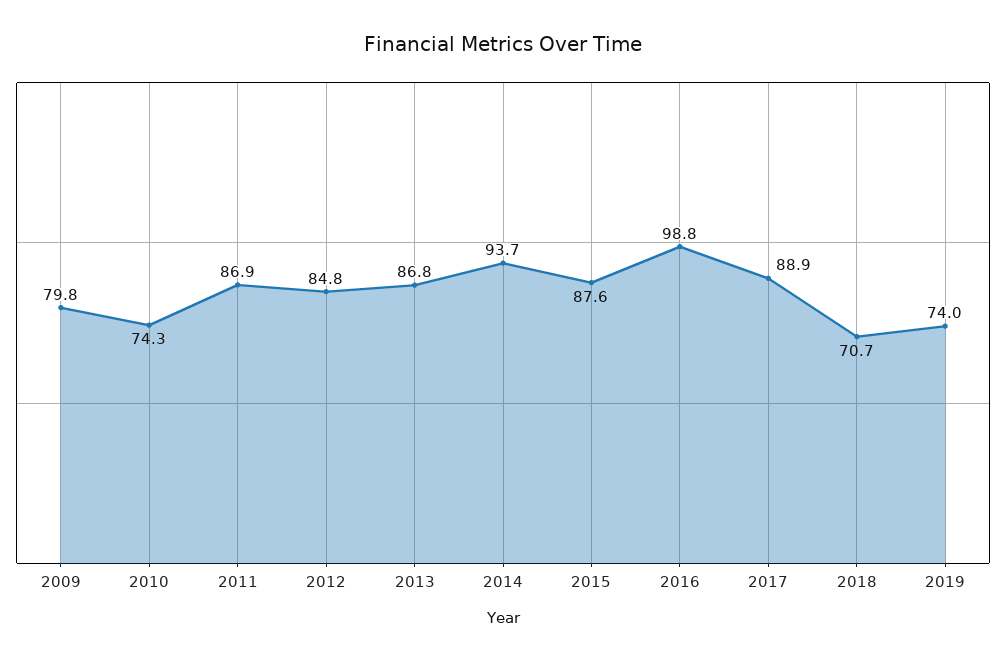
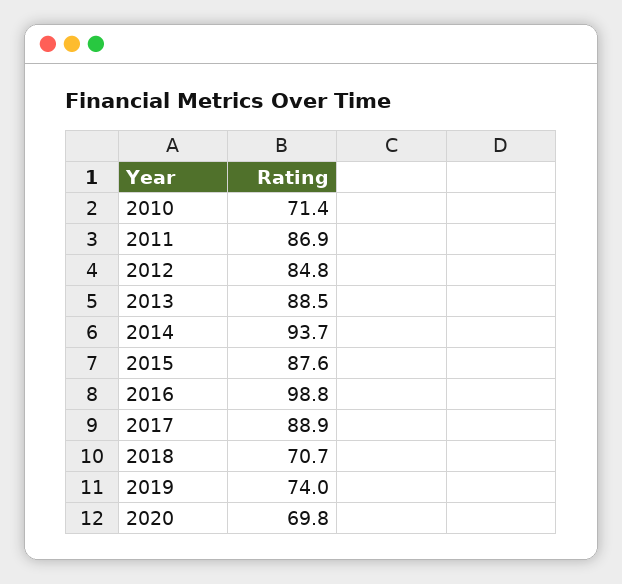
2009: 79.8 -> none
2010: 74.3 -> 71.4
2013: 86.8 -> 88.5
2020: none -> 69.8

